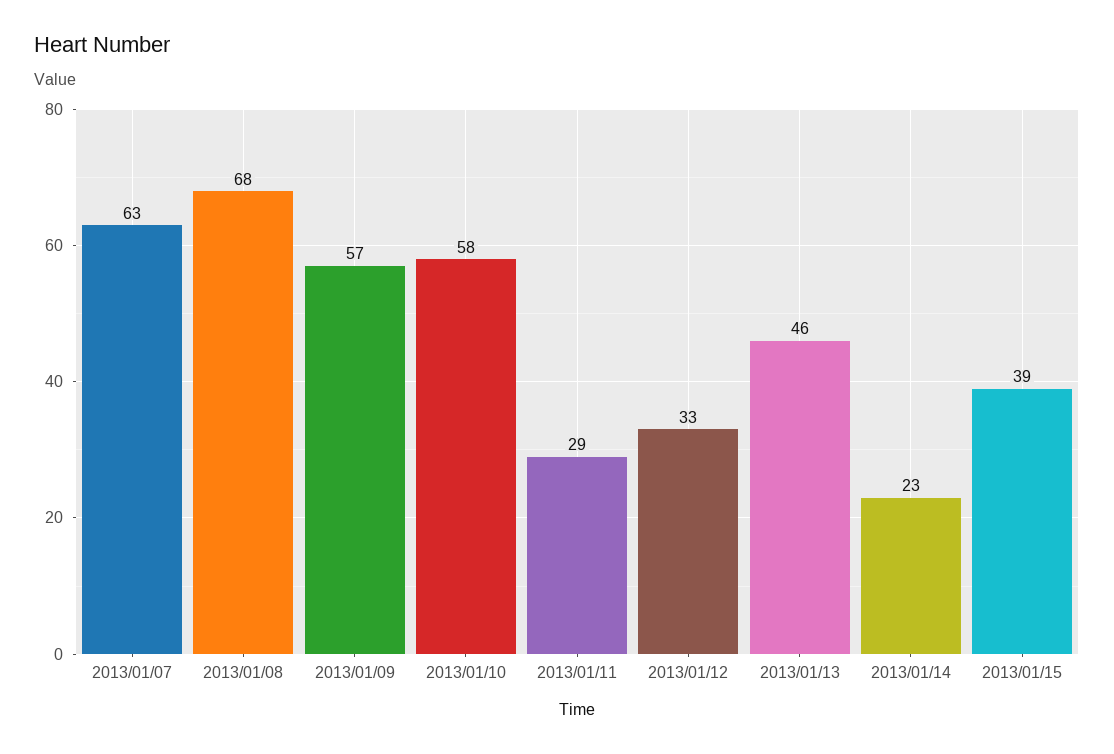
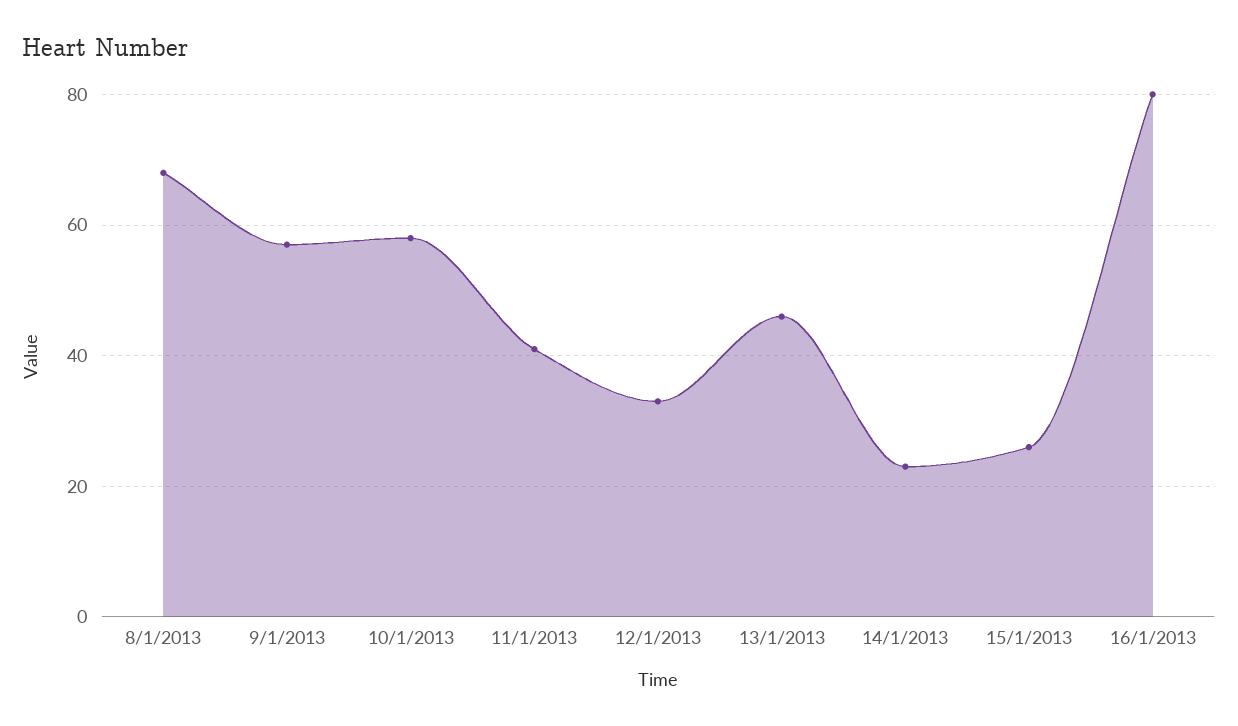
2013/01/07: 63 -> none
2013/01/11: 29 -> 40
2013/01/15: 39 -> 25
16/1/2013: none -> 80

